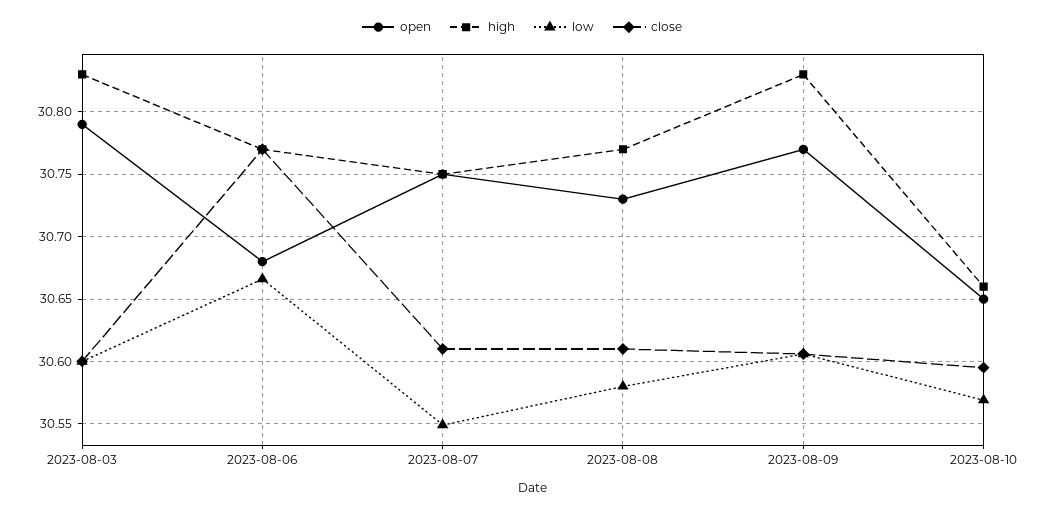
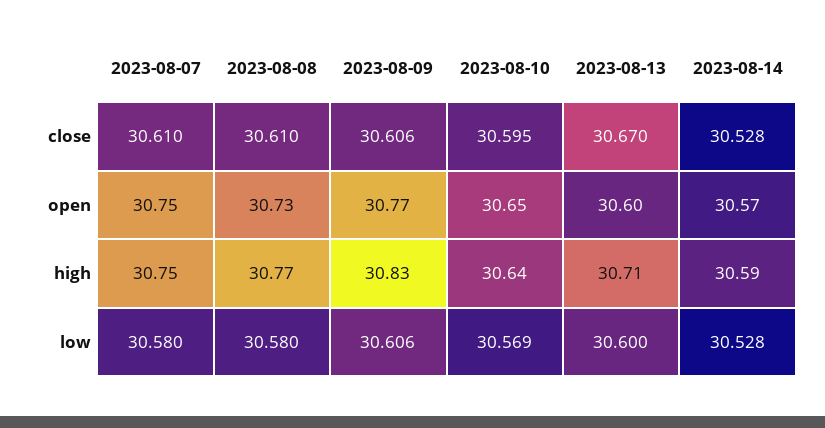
open, 2023-08-03: 30.79 -> none
high, 2023-08-03: 30.83 -> none
low, 2023-08-03: 30.6 -> none
close, 2023-08-03: 30.6 -> none
open, 2023-08-06: 30.68 -> none
high, 2023-08-06: 30.77 -> none
low, 2023-08-06: 30.665 -> none
close, 2023-08-06: 30.77 -> none
low, 2023-08-07: 30.55 -> 30.58
high, 2023-08-10: 30.66 -> 30.64
close, 2023-08-13: none -> 30.67
close, 2023-08-14: none -> 30.528
open, 2023-08-13: none -> 30.6
open, 2023-08-14: none -> 30.57
high, 2023-08-13: none -> 30.71
high, 2023-08-14: none -> 30.59
low, 2023-08-13: none -> 30.6
low, 2023-08-14: none -> 30.528

